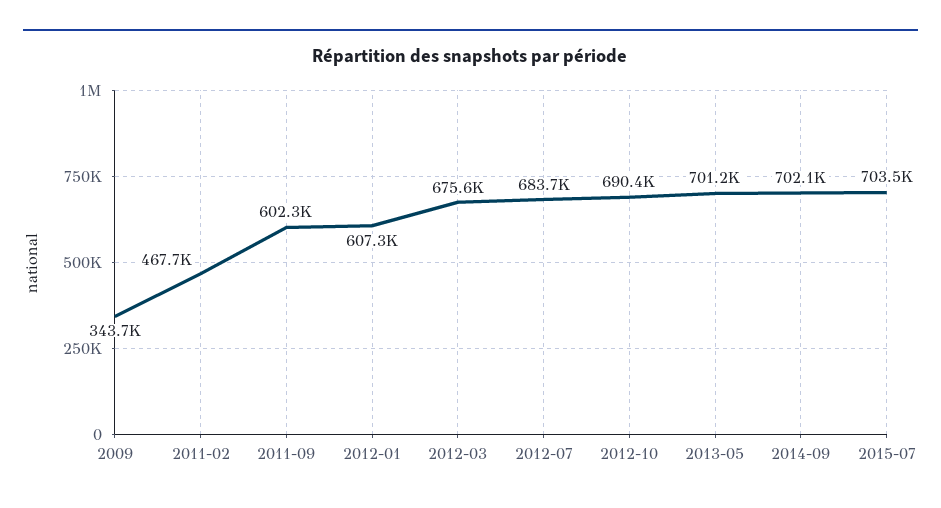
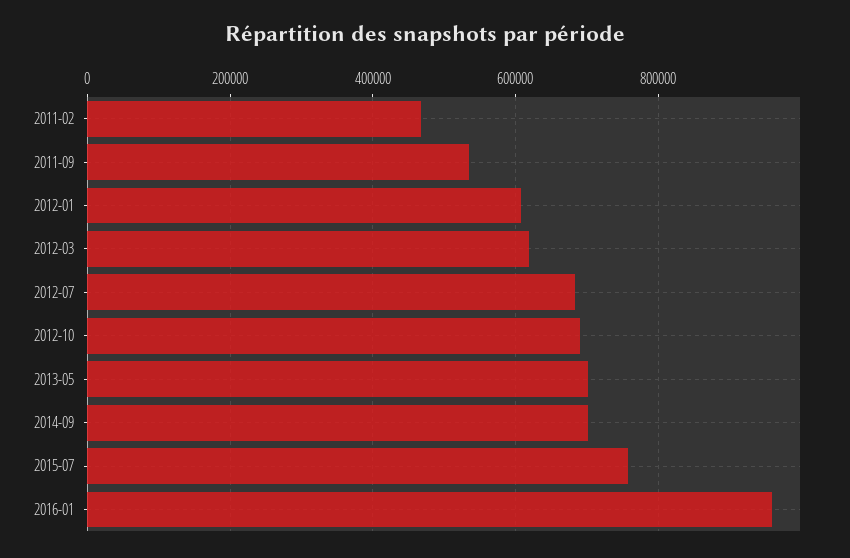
2009: 343700 -> none
2011-09: 602300 -> 540000
2012-03: 675600 -> 620000
2015-07: 703500 -> 760000
2016-01: none -> 960000

